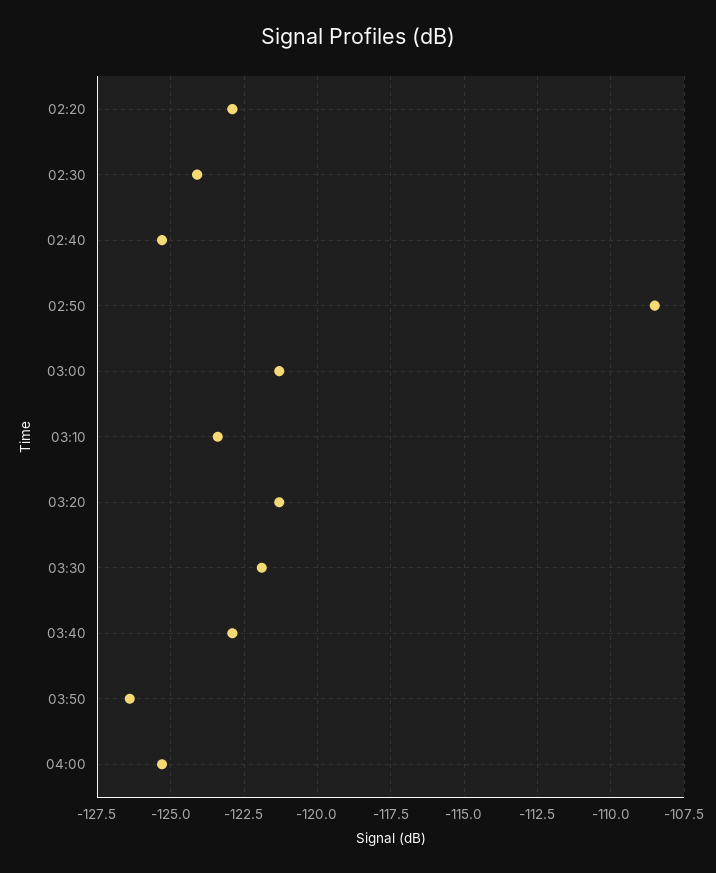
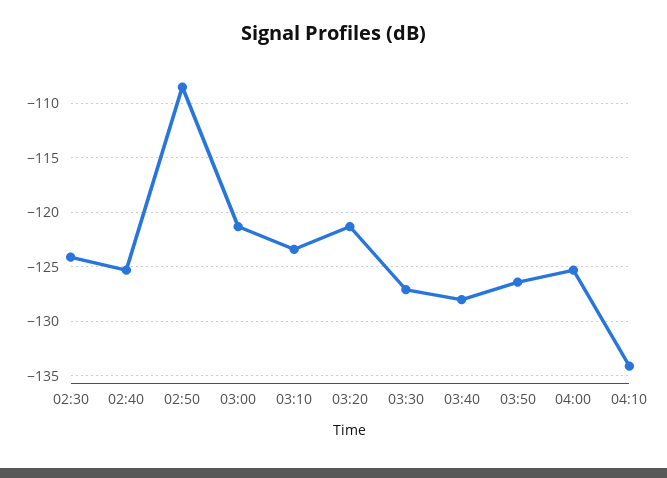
02:20: -123 -> none
03:30: -122 -> -127
03:40: -123 -> -128
04:10: none -> -134

